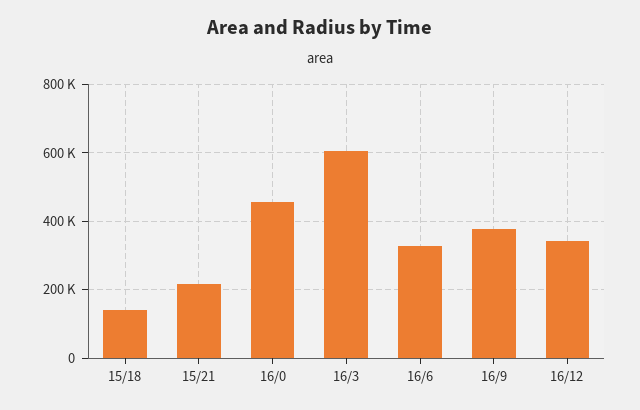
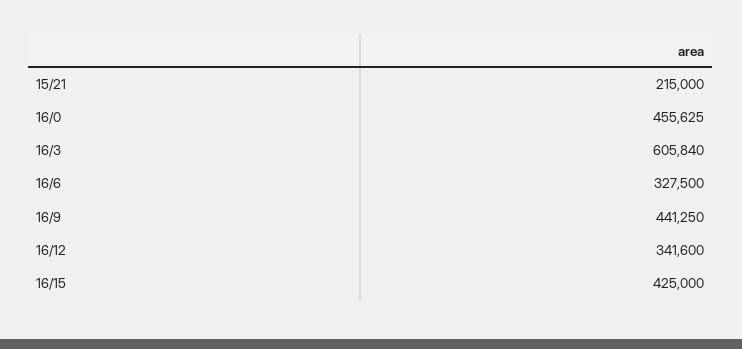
15/18: 140000 -> none
16/9: 380000 -> 441250
16/15: none -> 425000

